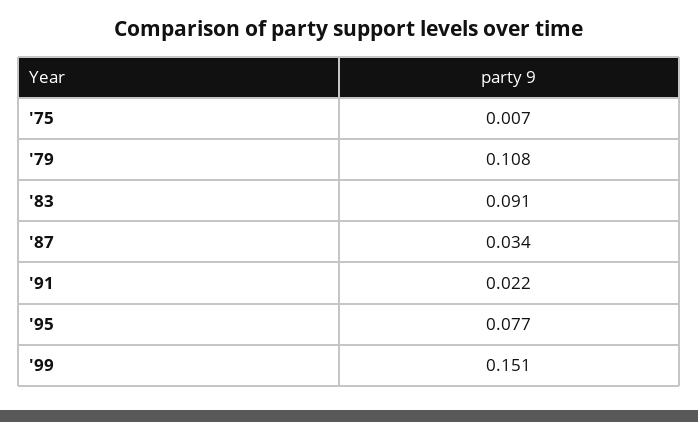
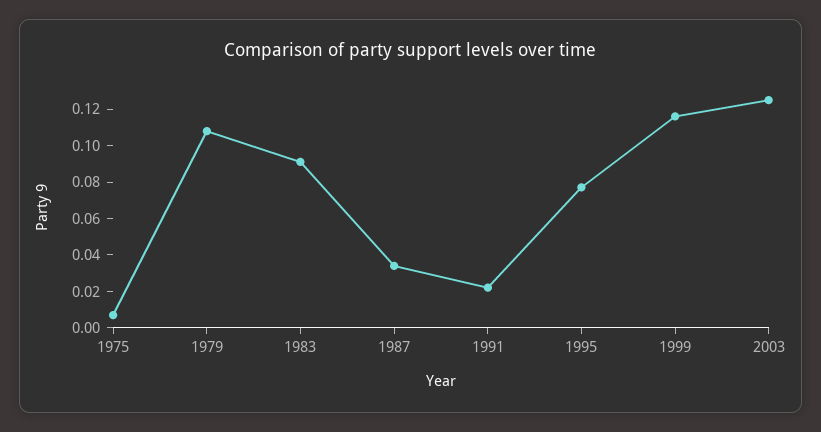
'99: 0.151 -> 0.115
2003: none -> 0.125

